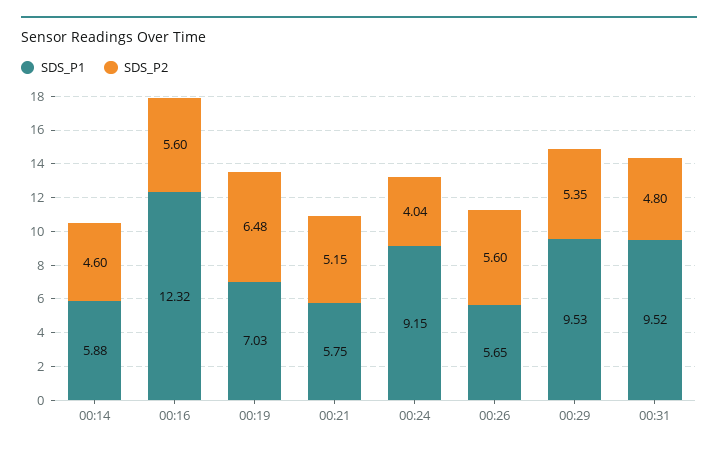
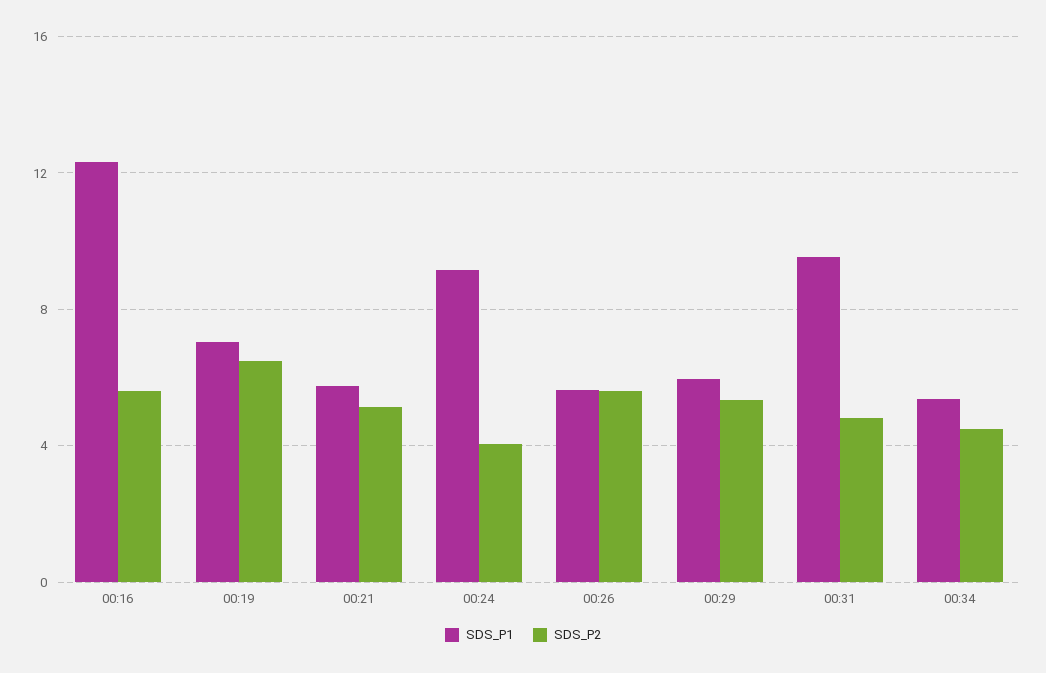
SDS_P1, 00:14: 5.88 -> none
SDS_P2, 00:14: 4.6 -> none
SDS_P1, 00:29: 9.53 -> 6
SDS_P1, 00:34: none -> 5.5
SDS_P2, 00:34: none -> 4.5

